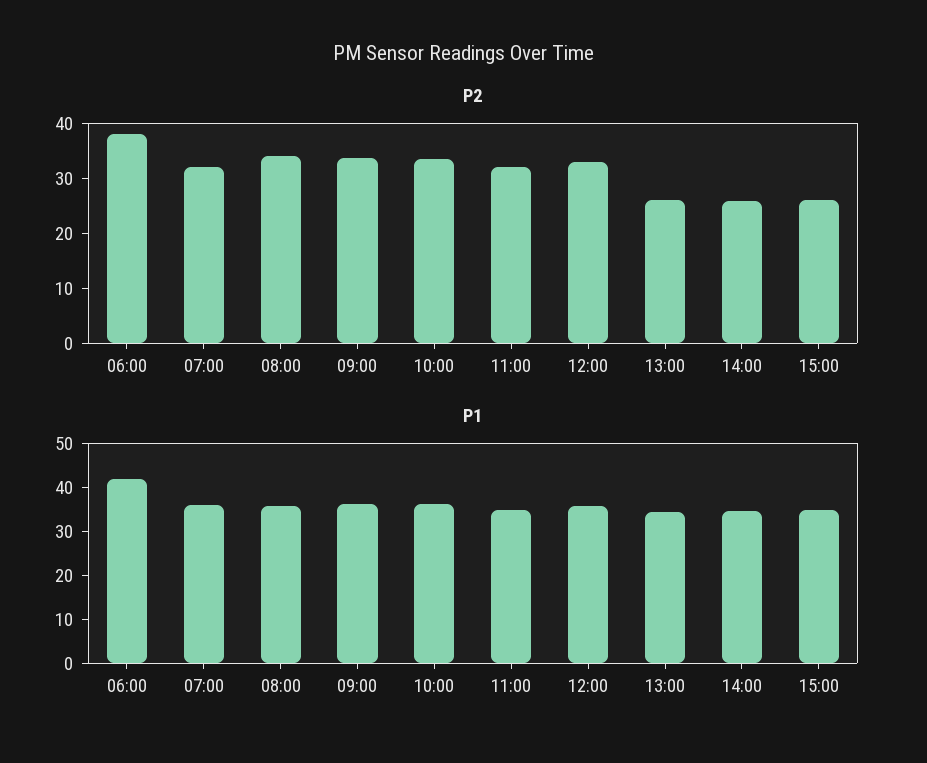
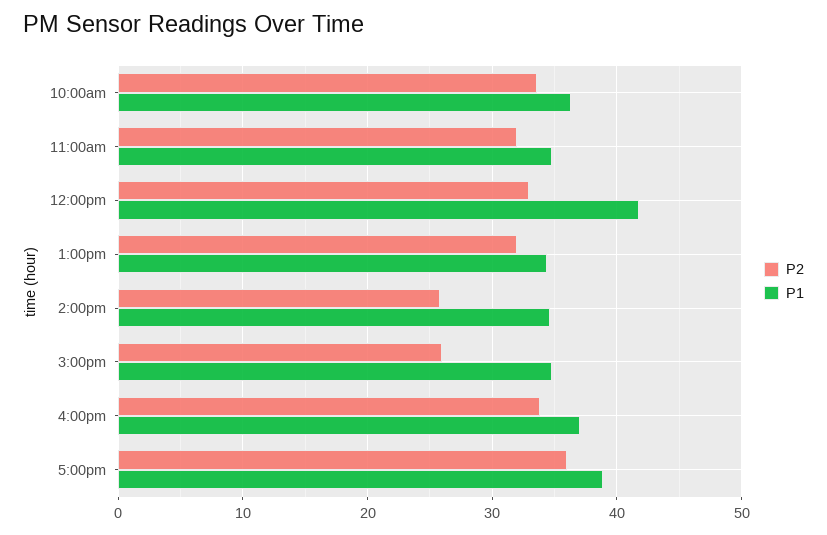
P2, 06:00: 38 -> none
P2, 07:00: 32 -> none
P2, 08:00: 34 -> none
P2, 09:00: 34 -> none
P2, 13:00: 26 -> 32
P1, 06:00: 42 -> none
P1, 07:00: 36 -> none
P1, 08:00: 36 -> none
P1, 09:00: 36 -> none
P1, 12:00: 36 -> 42
P2, 4:00pm: none -> 34
P1, 4:00pm: none -> 37
P2, 5:00pm: none -> 36
P1, 5:00pm: none -> 39

